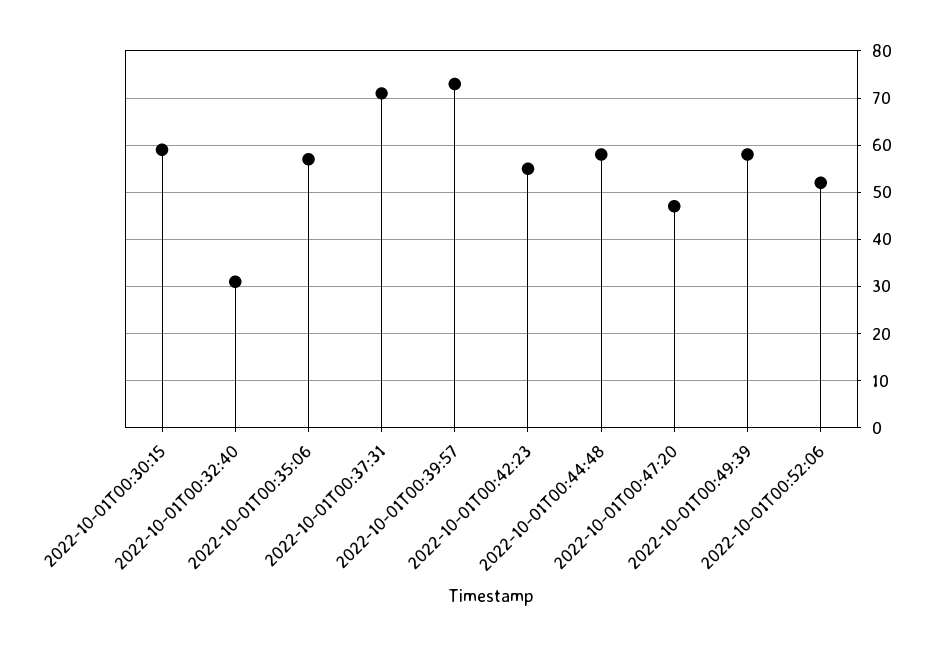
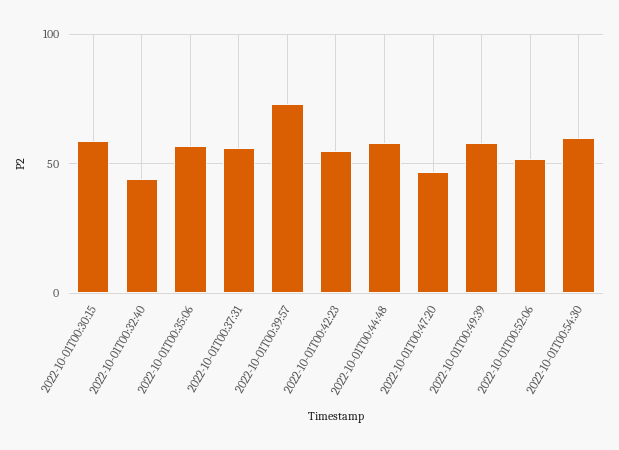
2022-10-01T00:32:40: 30 -> 45
2022-10-01T00:37:31: 70 -> 55
2022-10-01T00:54:30: none -> 60

